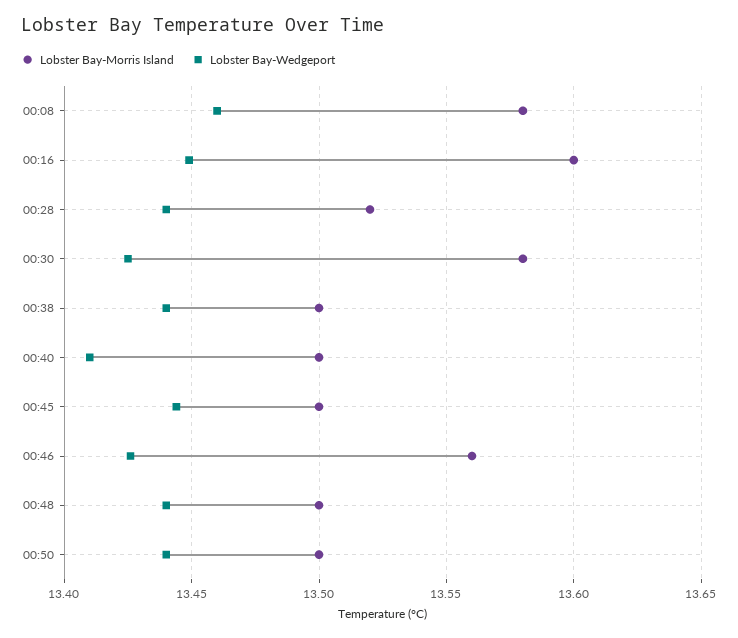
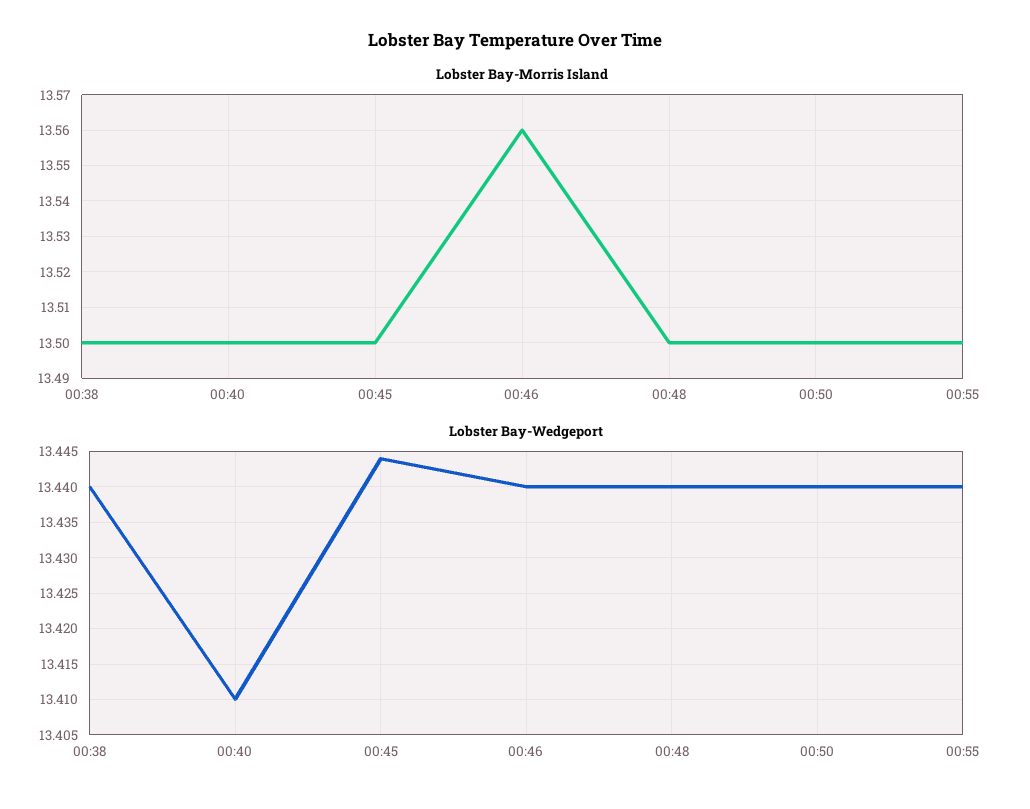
Lobster Bay-Morris Island, 00:08: 13.58 -> none
Lobster Bay-Wedgeport, 00:08: 13.46 -> none
Lobster Bay-Morris Island, 00:16: 13.6 -> none
Lobster Bay-Wedgeport, 00:16: 13.45 -> none
Lobster Bay-Morris Island, 00:28: 13.52 -> none
Lobster Bay-Wedgeport, 00:28: 13.44 -> none
Lobster Bay-Morris Island, 00:30: 13.58 -> none
Lobster Bay-Wedgeport, 00:30: 13.425 -> none
Lobster Bay-Wedgeport, 00:46: 13.425 -> 13.44
Lobster Bay-Morris Island, 00:55: none -> 13.5
Lobster Bay-Wedgeport, 00:55: none -> 13.44

